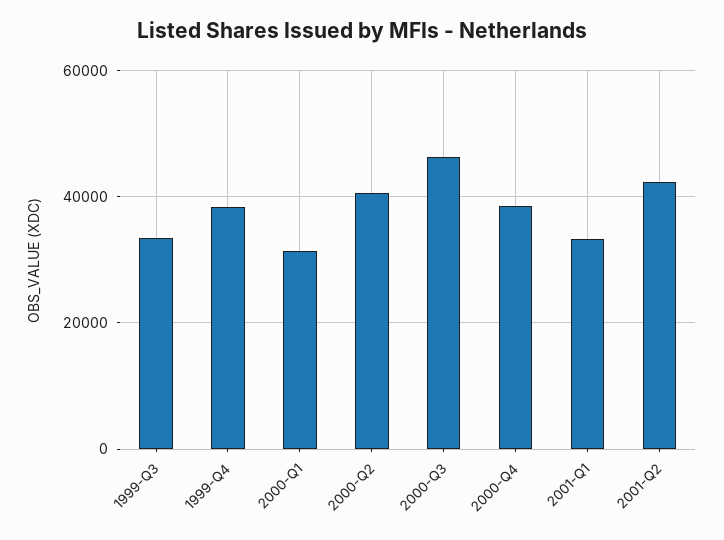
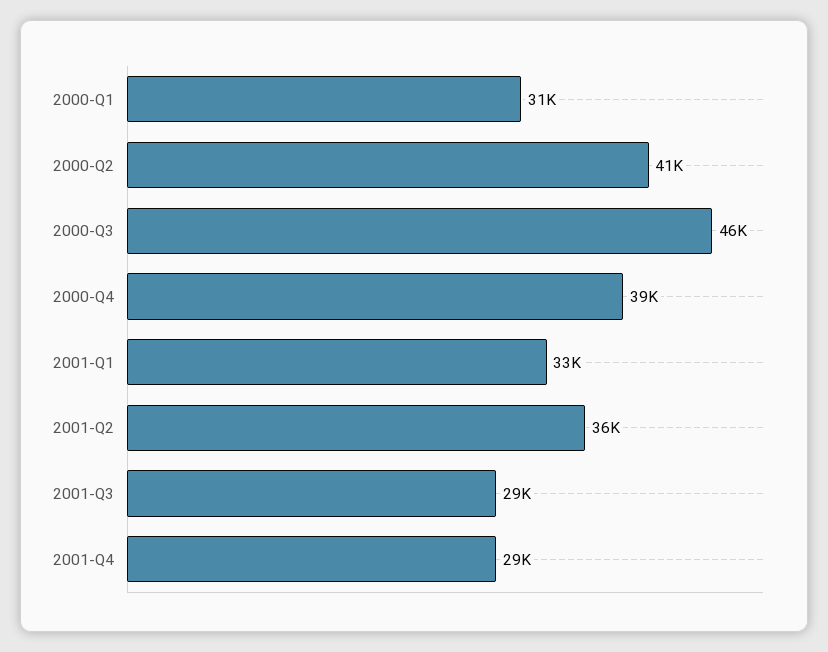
1999-Q3: 34000 -> none
1999-Q4: 38000 -> none
2001-Q2: 42000 -> 36000
2001-Q3: none -> 29000
2001-Q4: none -> 29000

